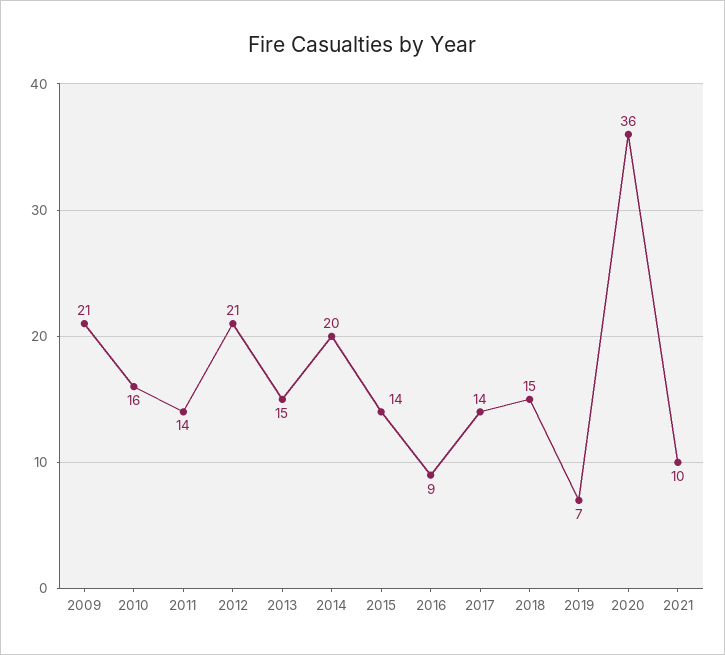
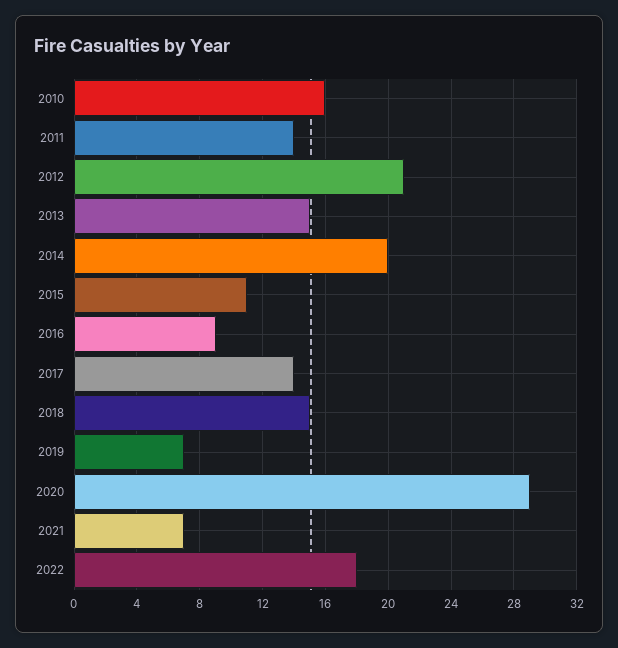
2009: 21 -> none
2015: 14 -> 11
2020: 36 -> 29
2021: 10 -> 7
2022: none -> 18

